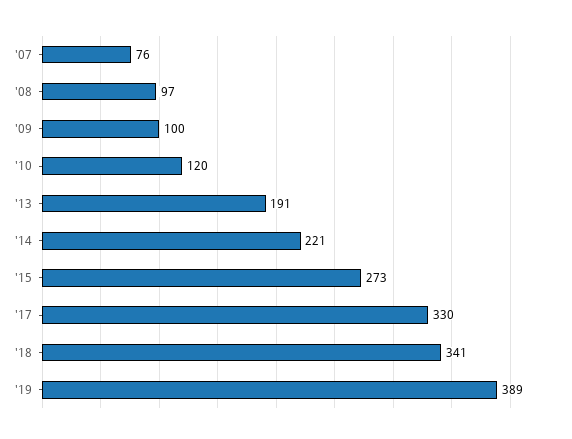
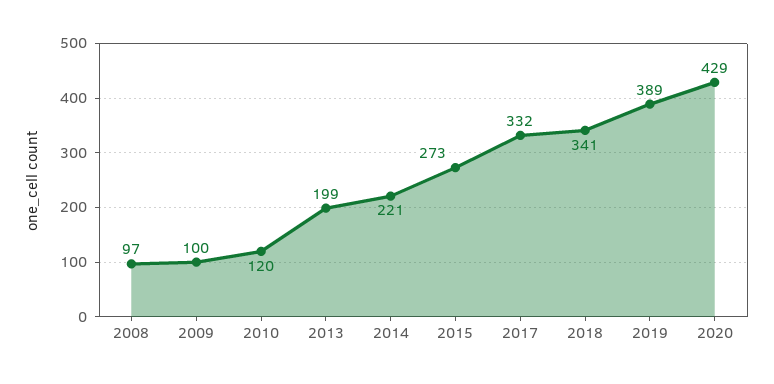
'07: 76 -> none
'13: 191 -> 199
'17: 330 -> 332
2020: none -> 429

